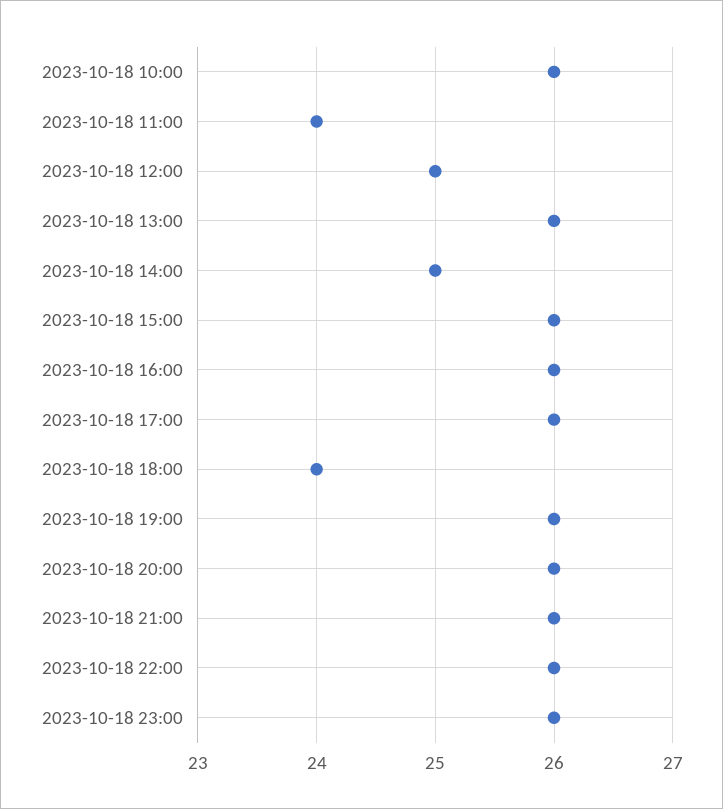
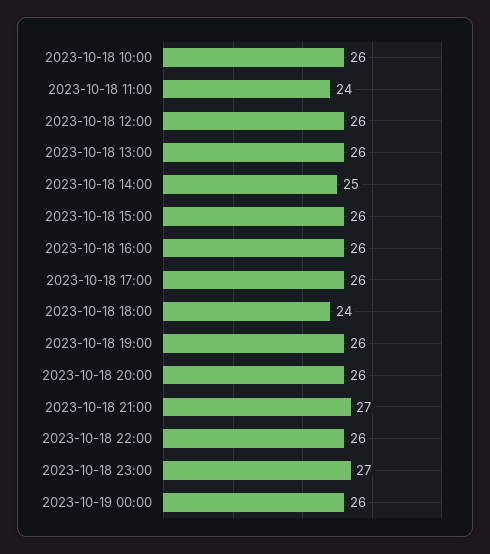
2023-10-18 12:00: 25 -> 26
2023-10-18 21:00: 26 -> 27
2023-10-18 23:00: 26 -> 27
2023-10-19 00:00: none -> 26

